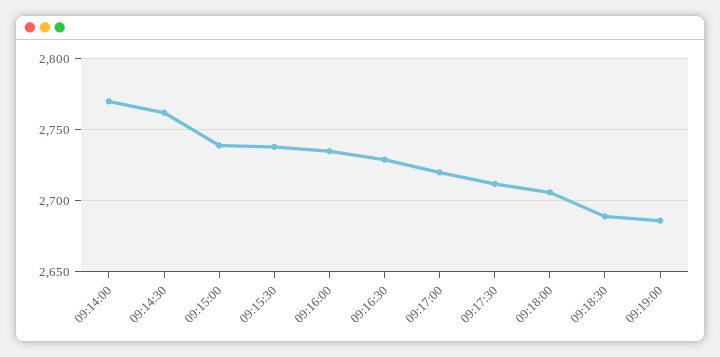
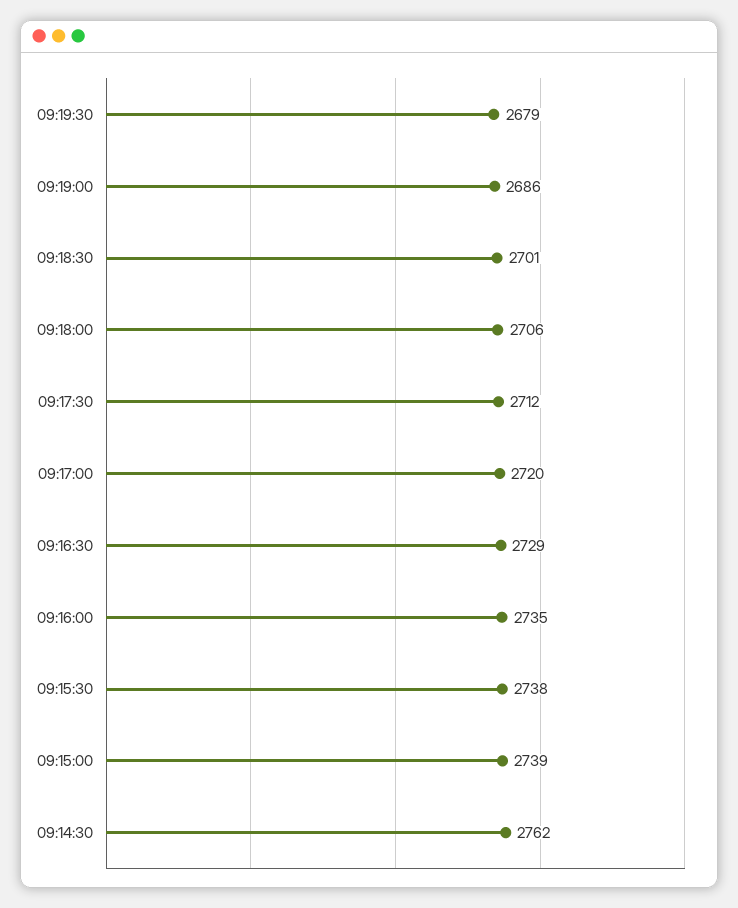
09:14:00: 2770 -> none
09:18:30: 2690 -> 2701
09:19:30: none -> 2679

